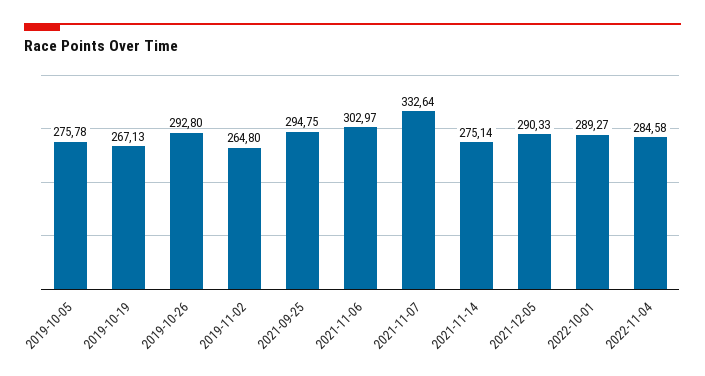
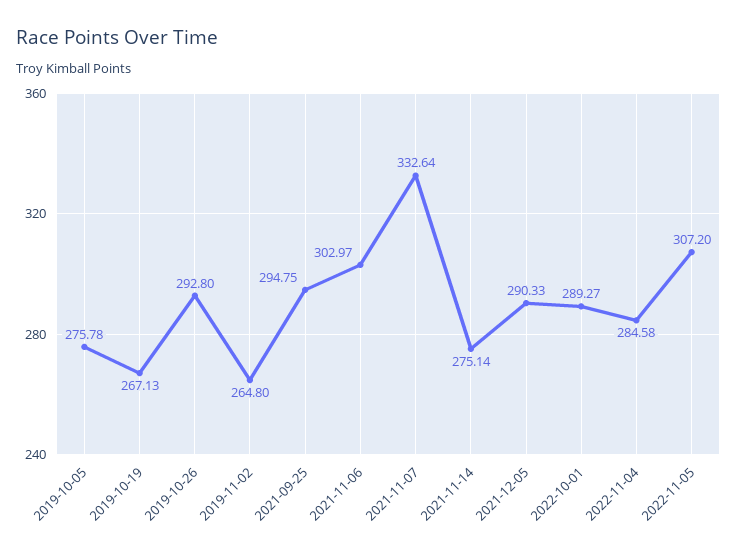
2022-11-05: none -> 307.2

